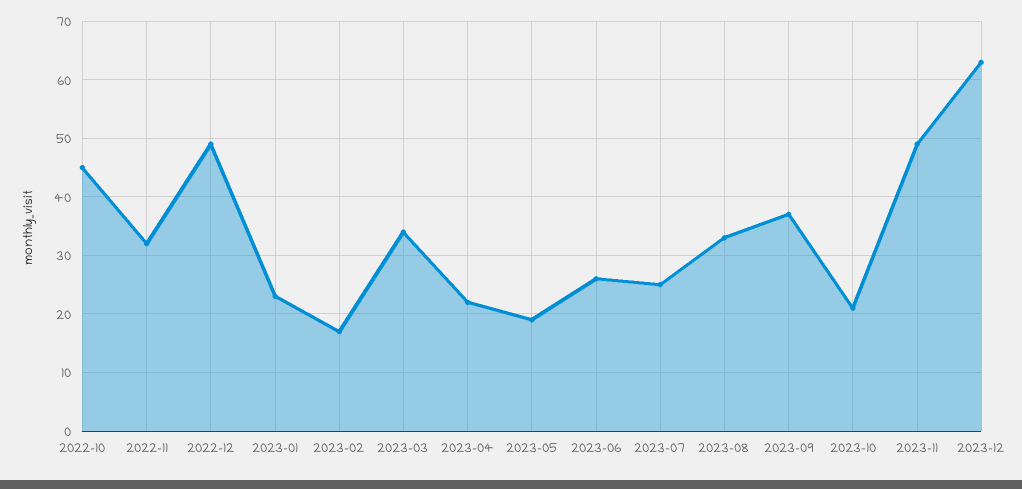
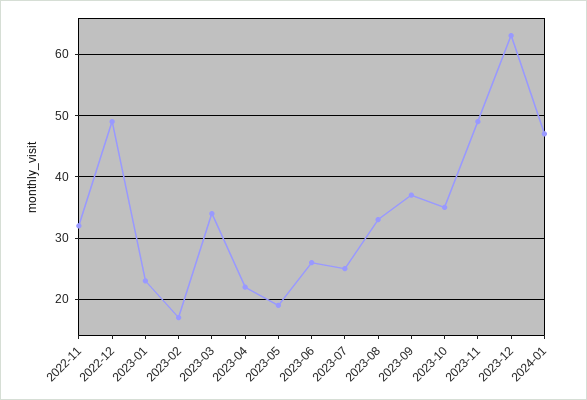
2022-10: 45 -> none
2023-10: 20 -> 35
2024-01: none -> 47

